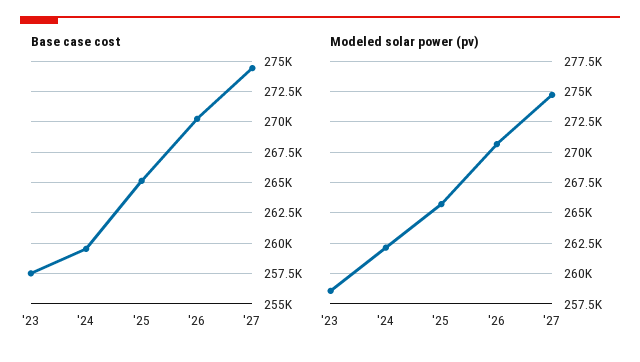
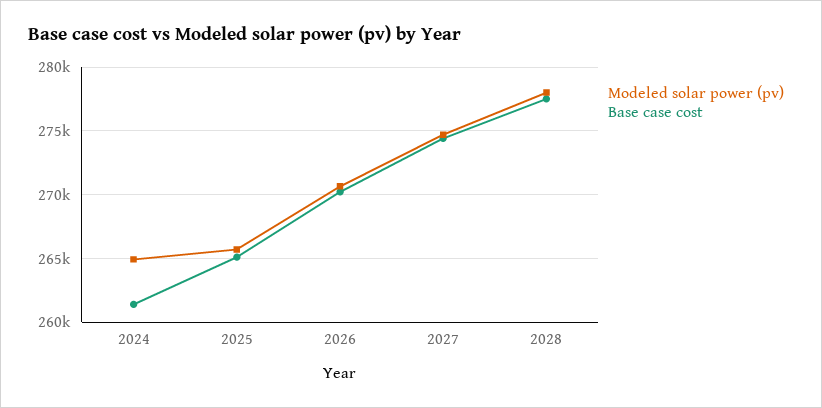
Base case cost, '23: 257500 -> none
Base case cost, '24: 259500 -> 261500
Modeled solar power (pv), '23: 258500 -> none
Modeled solar power (pv), '24: 262000 -> 265000
Modeled solar power (pv), 2028: none -> 278000
Base case cost, 2028: none -> 277500

